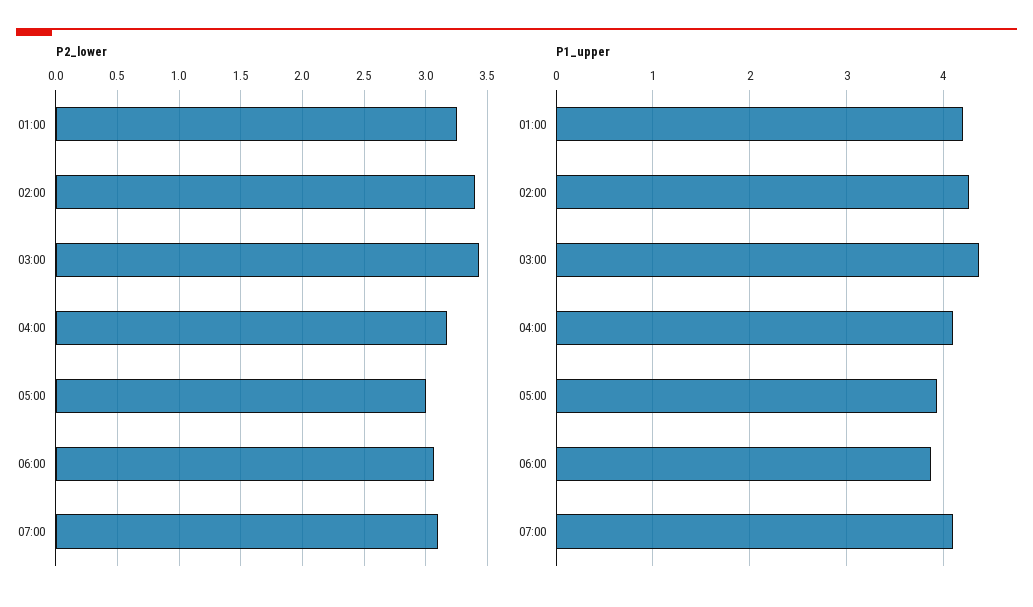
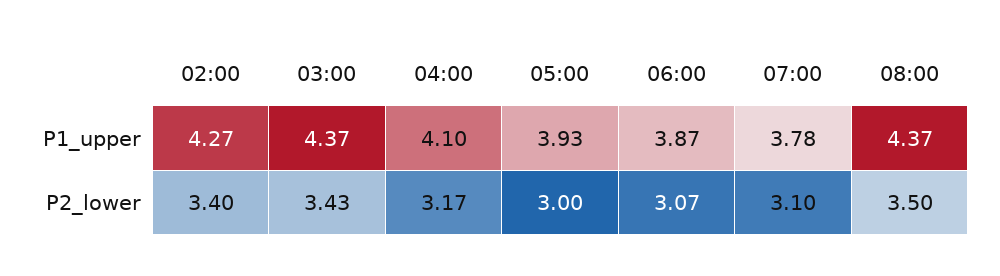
P2_lower, 01:00: 3.25 -> none
P1_upper, 01:00: 4.2 -> none
P1_upper, 07:00: 4.1 -> 3.78
P1_upper, 08:00: none -> 4.37
P2_lower, 08:00: none -> 3.5

